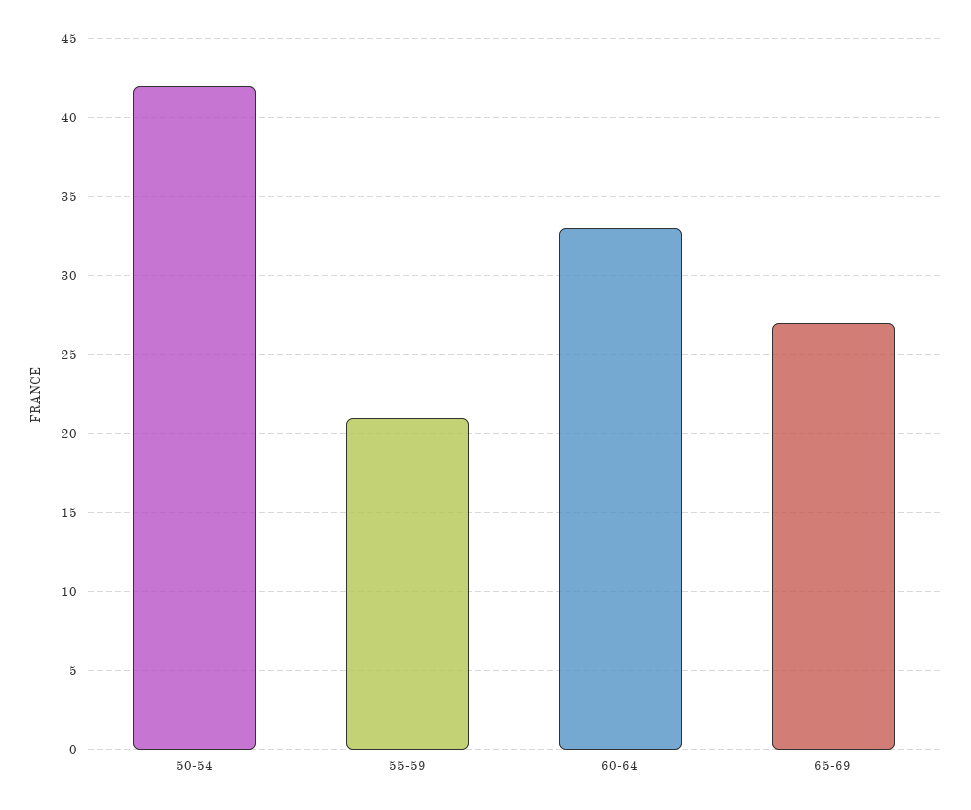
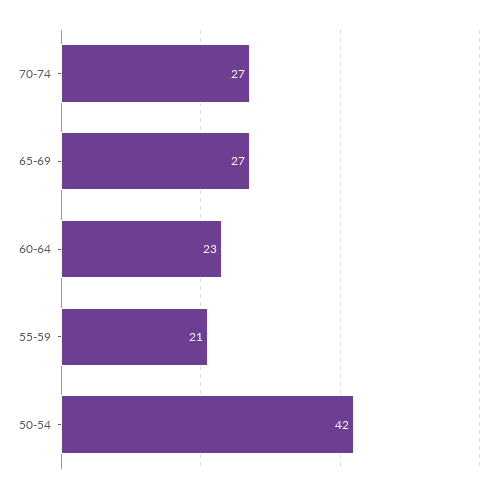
60-64: 33 -> 23
70-74: none -> 27

